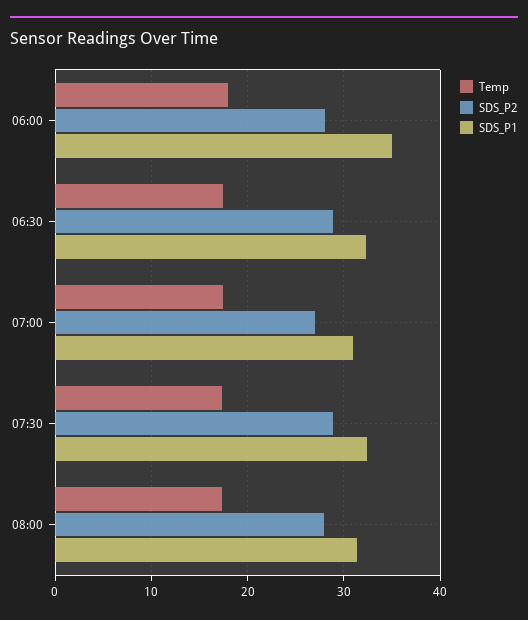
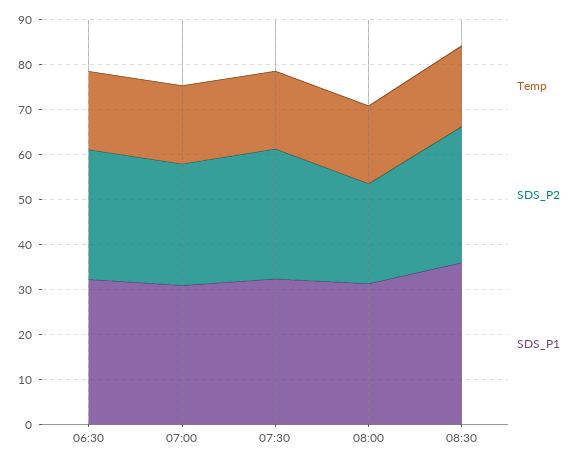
Temp, 06:00: 18 -> none
SDS_P2, 06:00: 28 -> none
SDS_P1, 06:00: 35 -> none
SDS_P2, 08:00: 28 -> 22
Temp, 08:30: none -> 18
SDS_P2, 08:30: none -> 30
SDS_P1, 08:30: none -> 36

